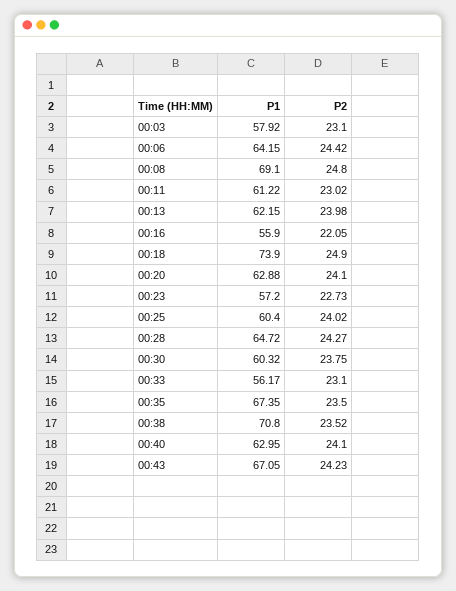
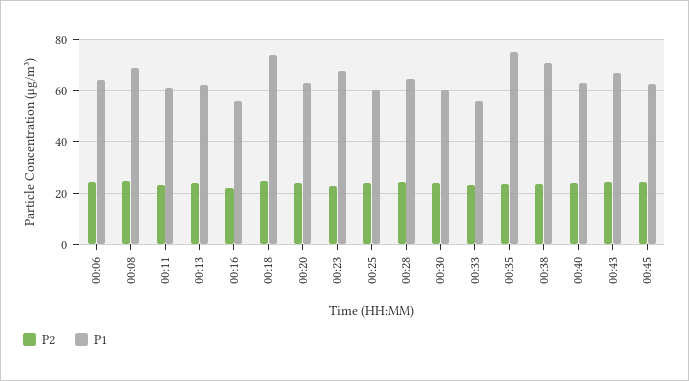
P1, 00:03: 57.92 -> none
P2, 00:03: 23.1 -> none
P1, 00:23: 57.2 -> 67.5
P1, 00:35: 67.35 -> 75
P2, 00:45: none -> 25
P1, 00:45: none -> 62.5

